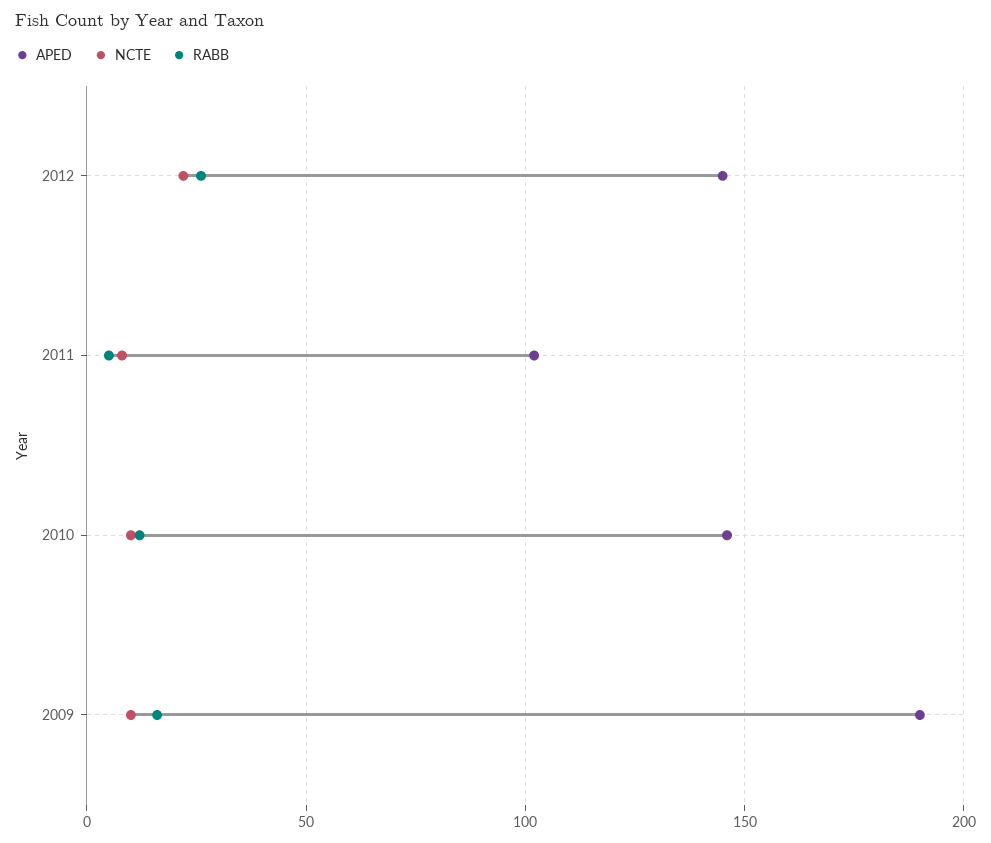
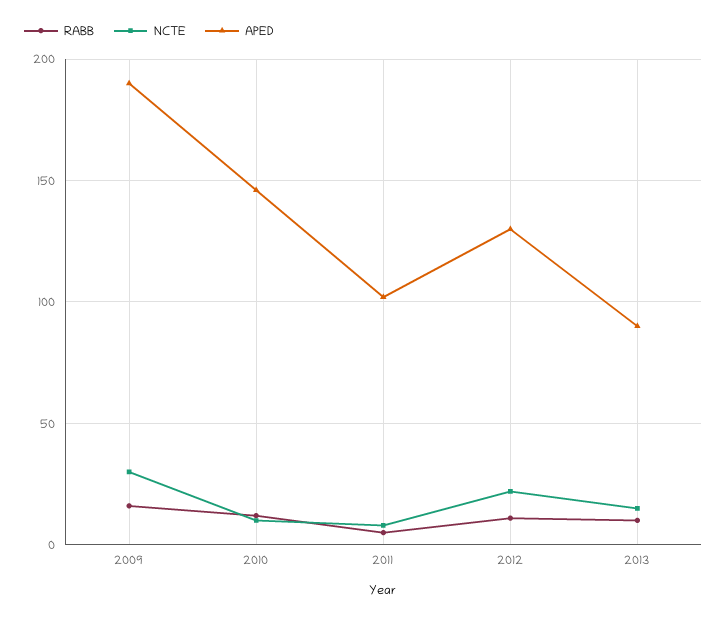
APED, 2012: 145 -> 130
RABB, 2012: 25 -> 10
NCTE, 2009: 10 -> 30
RABB, 2013: none -> 10
NCTE, 2013: none -> 15
APED, 2013: none -> 90

